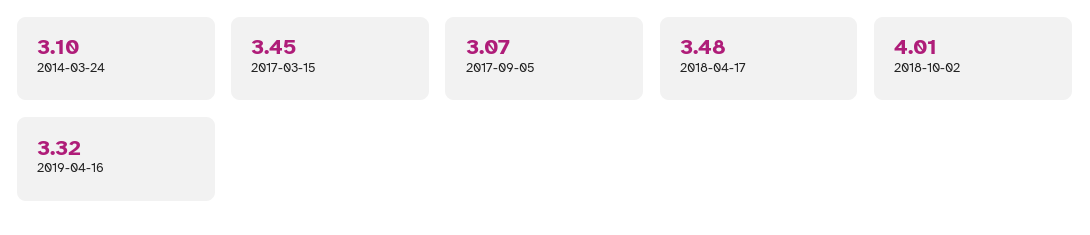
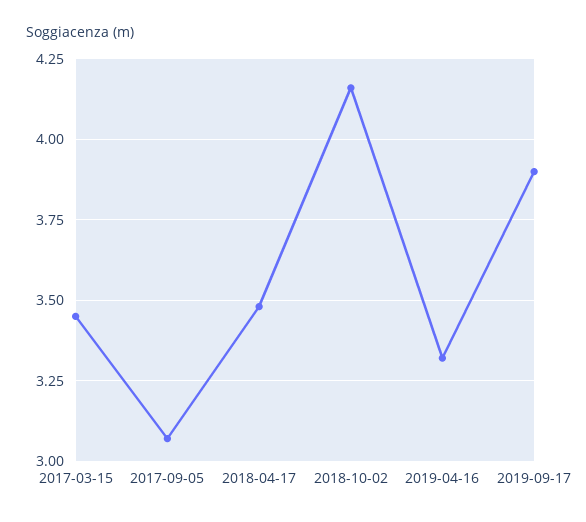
2014-03-24: 3.1 -> none
2018-10-02: 4.01 -> 4.15
2019-09-17: none -> 3.9

